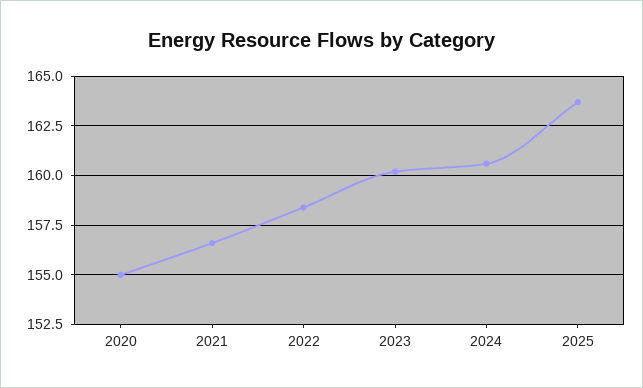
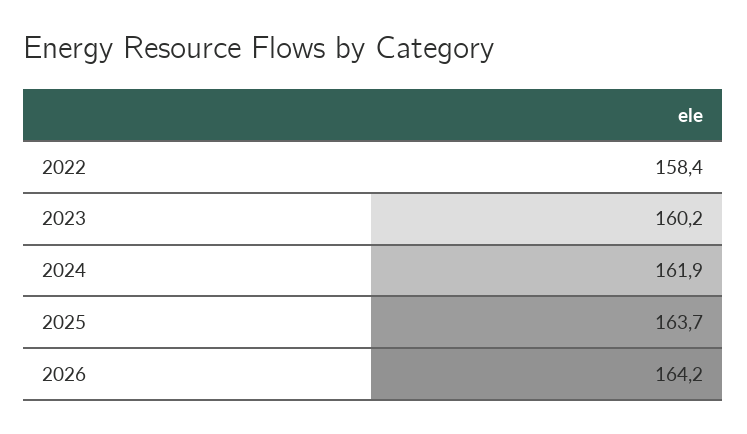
2020: 155 -> none
2021: 156.5 -> none
2024: 160.5 -> 161.9
2026: none -> 164.2

